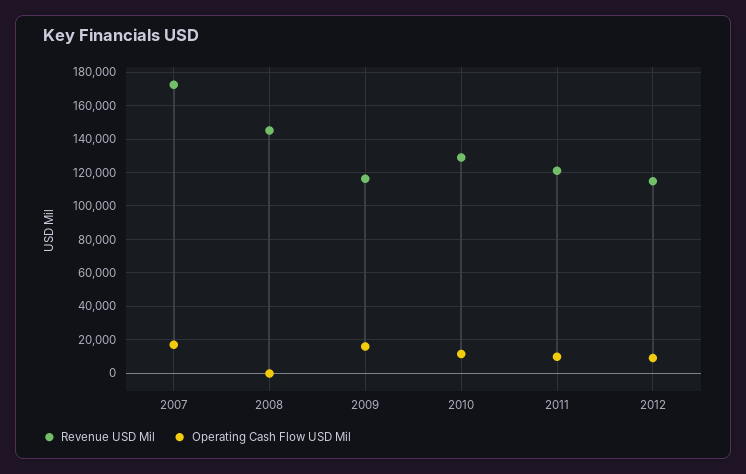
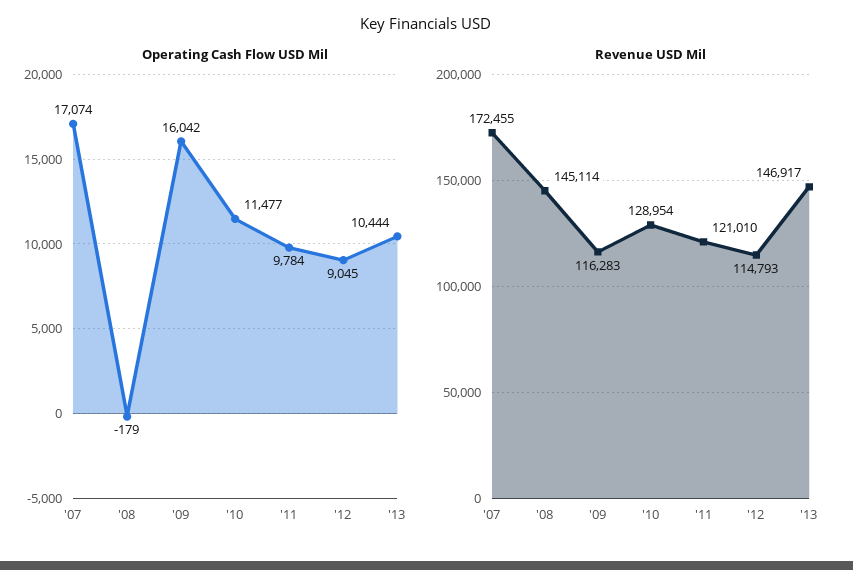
Operating Cash Flow USD Mil, '13: none -> 10444
Revenue USD Mil, '13: none -> 146917

